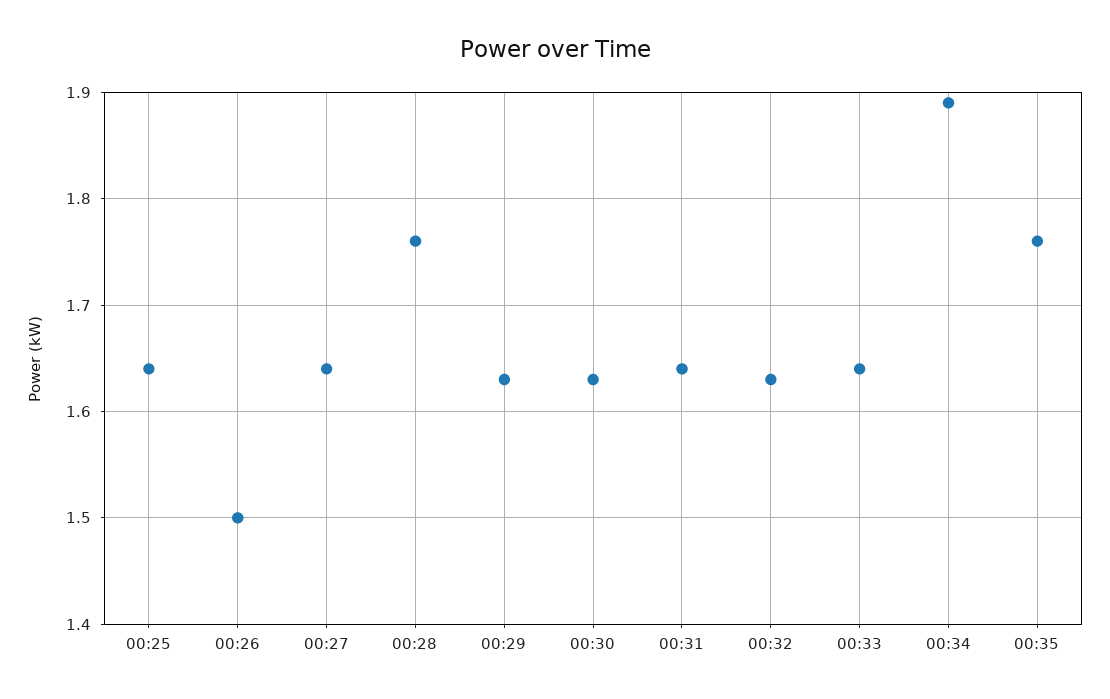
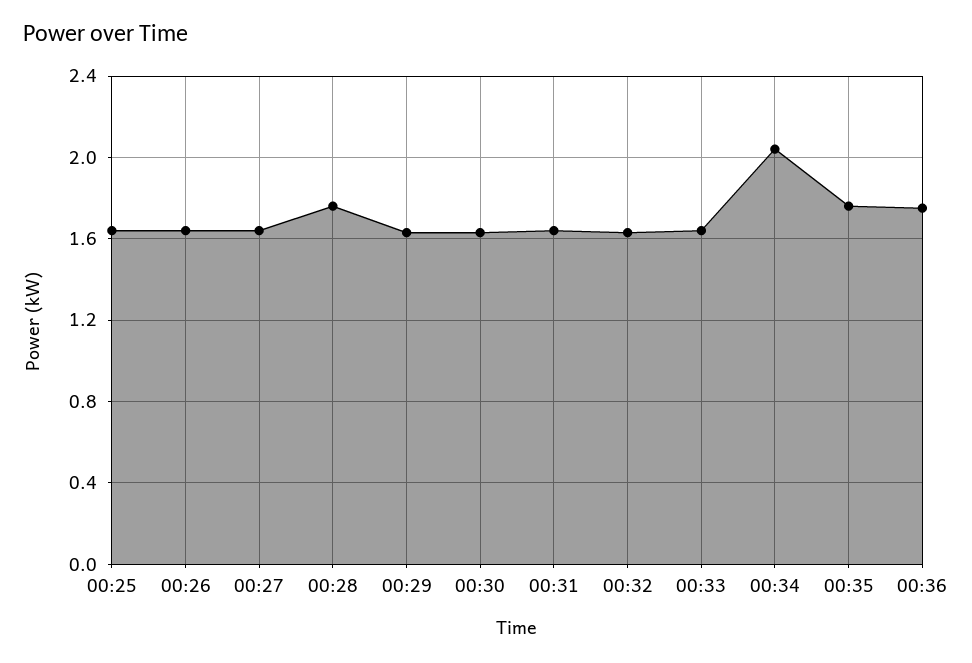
00:26: 1.5 -> 1.65
00:34: 1.89 -> 2.05
00:36: none -> 1.75

